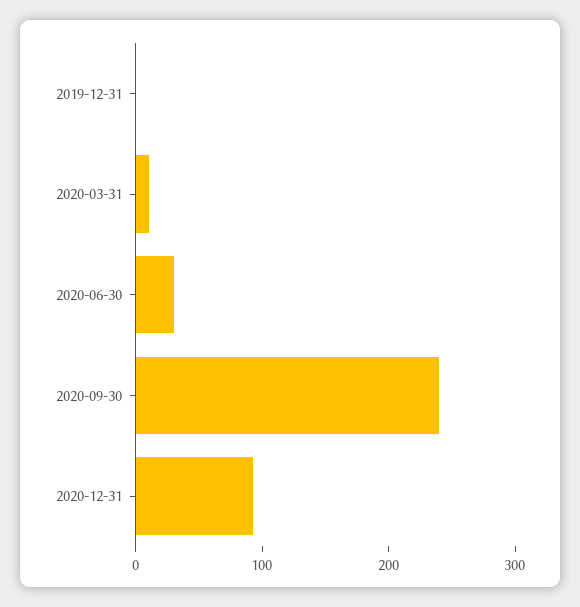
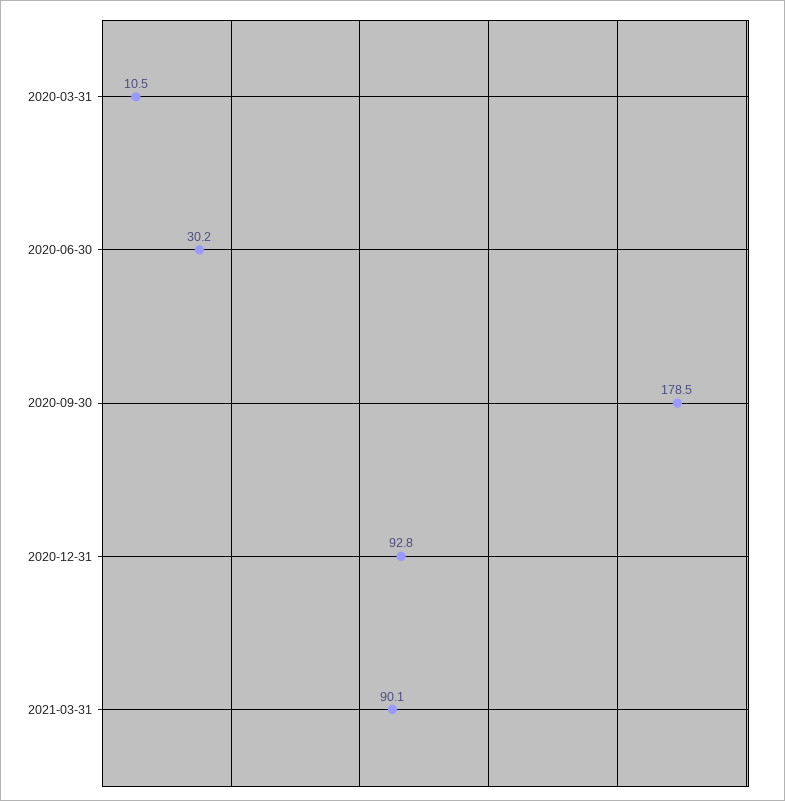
2019-12-31: 0 -> none
2020-09-30: 240 -> 178.5
2021-03-31: none -> 90.1

